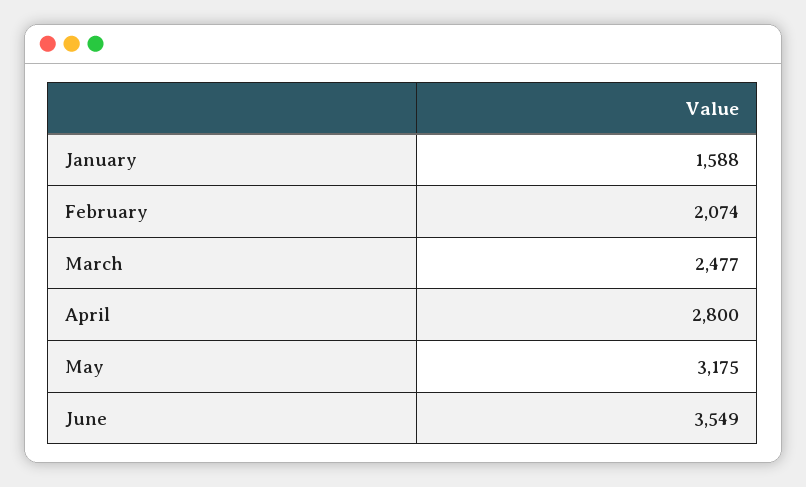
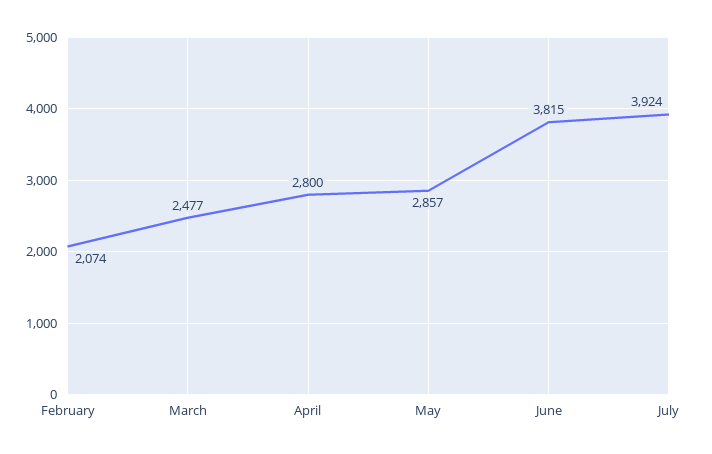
January: 1588 -> none
May: 3175 -> 2857
June: 3549 -> 3815
July: none -> 3924

